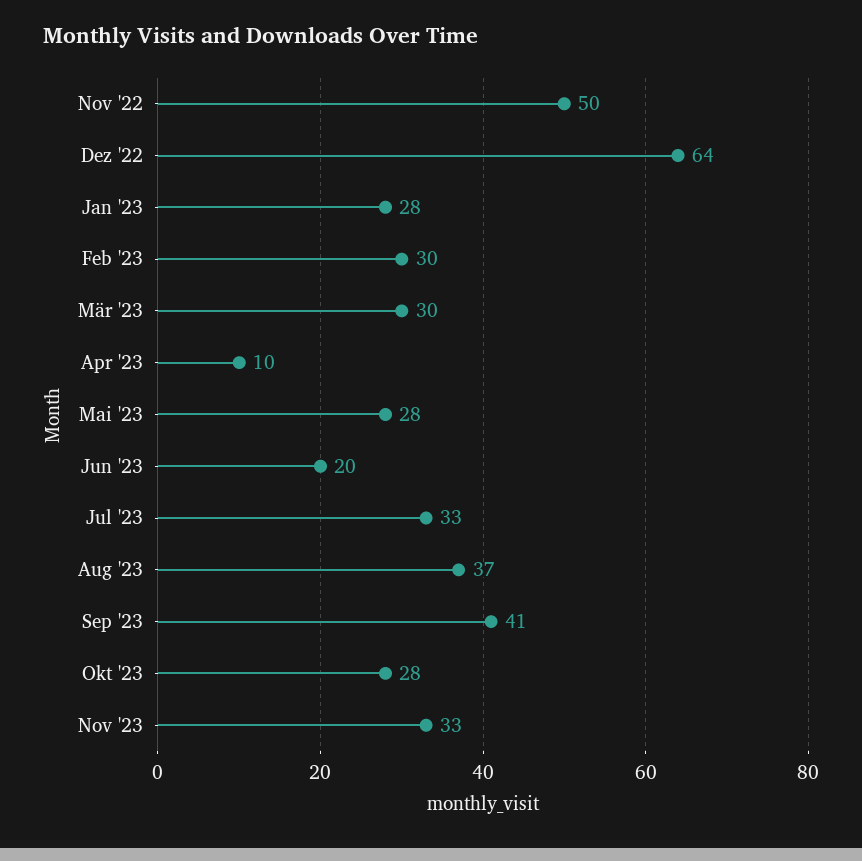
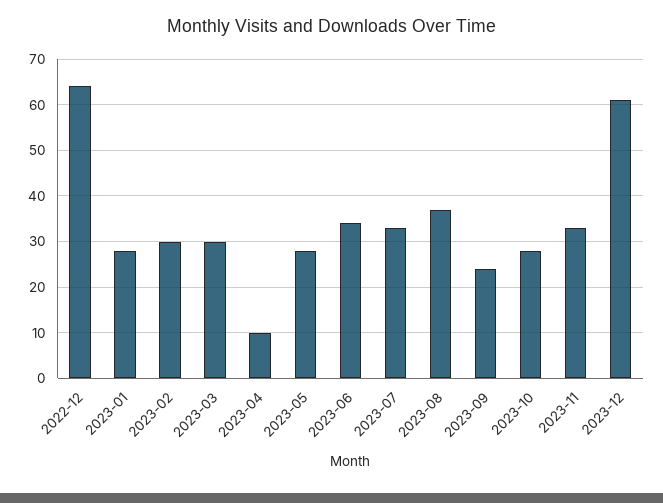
Nov '22: 50 -> none
Jun '23: 20 -> 35
Sep '23: 41 -> 25
2023-12: none -> 60

